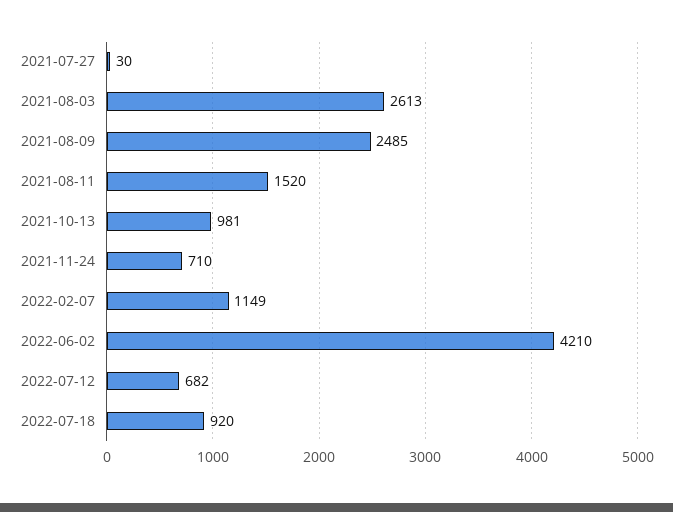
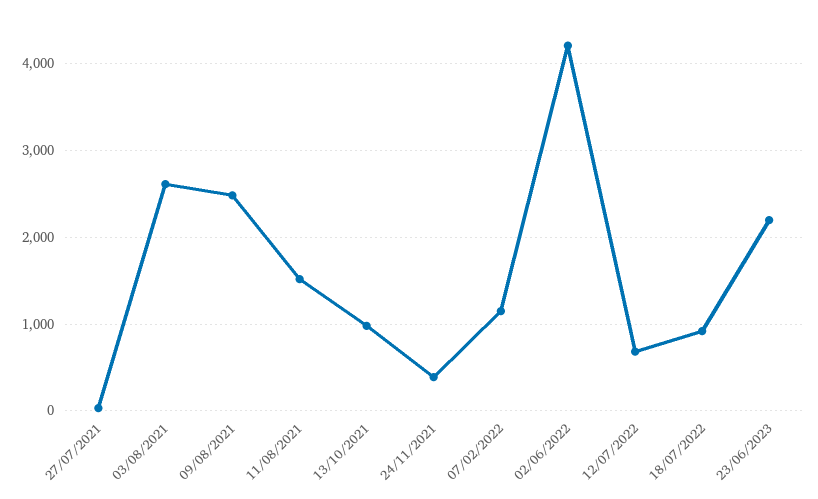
2021-11-24: 710 -> 400
23/06/2023: none -> 2200

